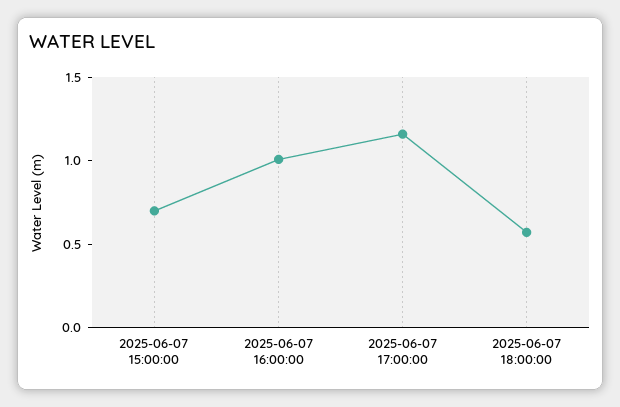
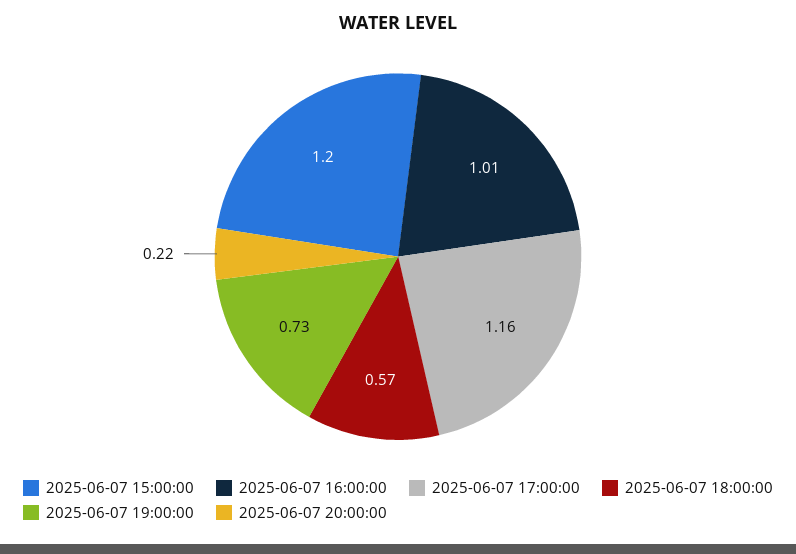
2025-06-07 15:00:00: 0.7 -> 1.2
2025-06-07 19:00:00: none -> 0.73
2025-06-07 20:00:00: none -> 0.22

